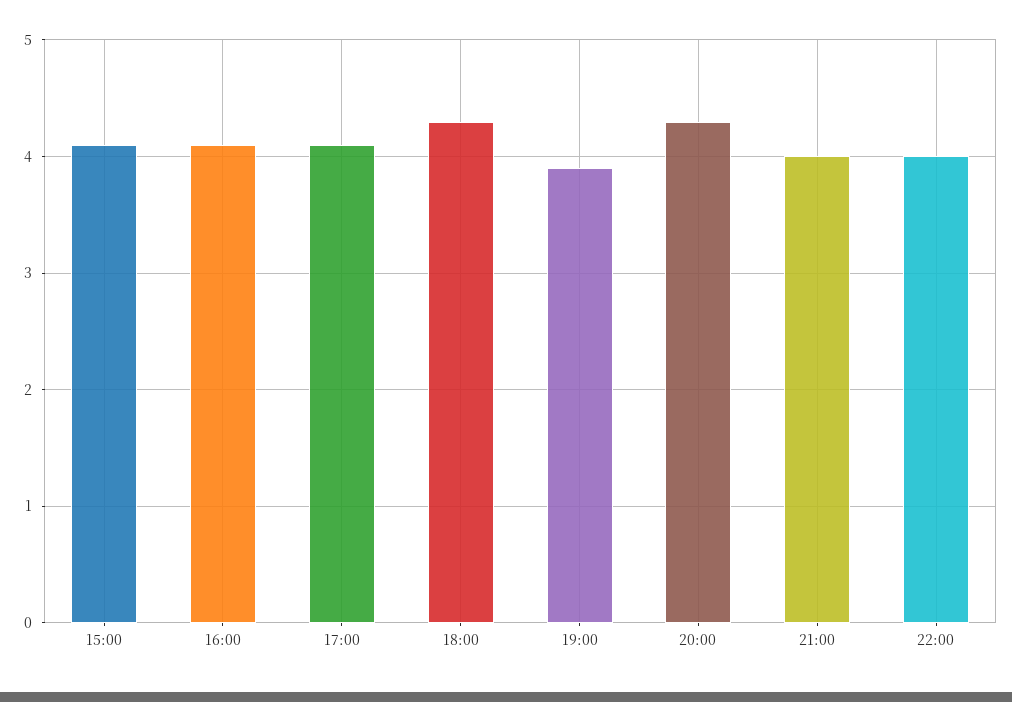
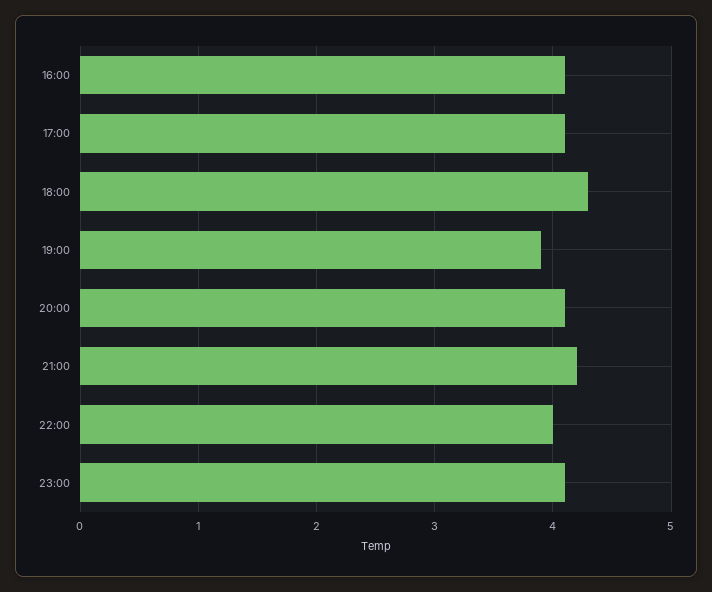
15:00: 4.1 -> none
20:00: 4.3 -> 4.1
21:00: 4 -> 4.2
23:00: none -> 4.1

